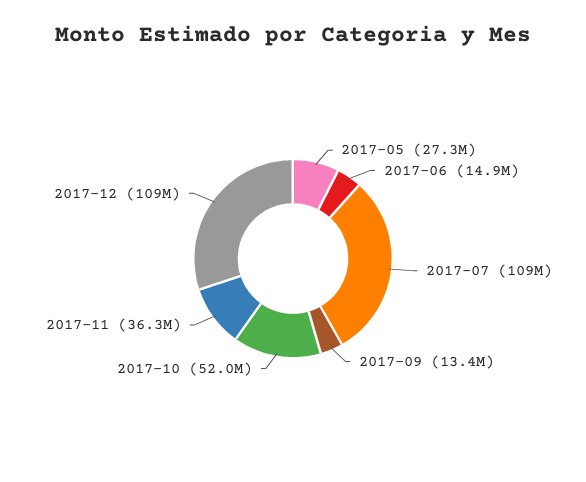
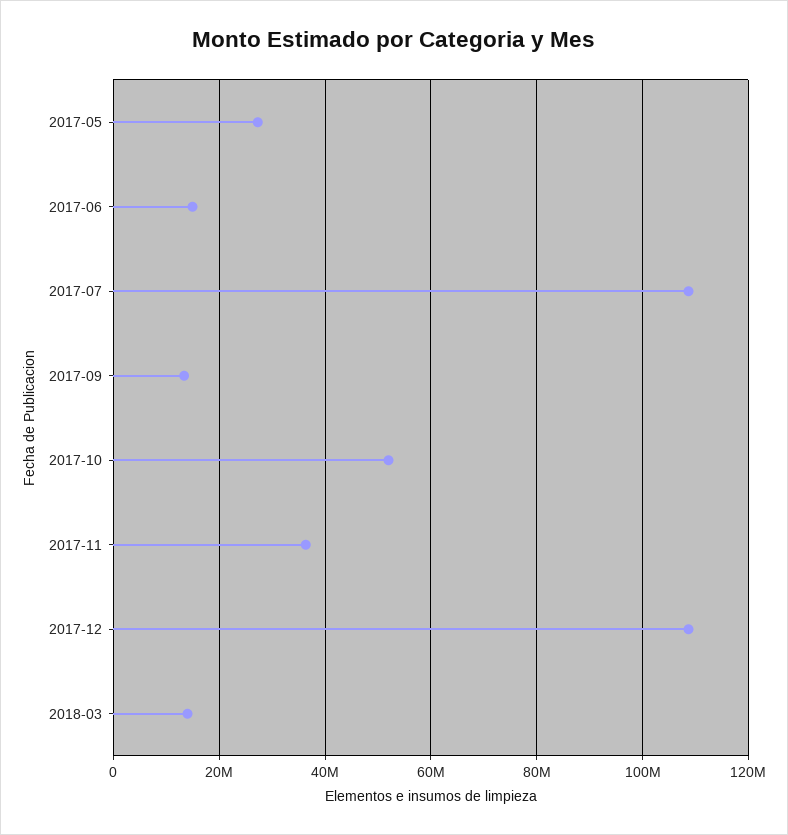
2018-03: none -> 14000000

